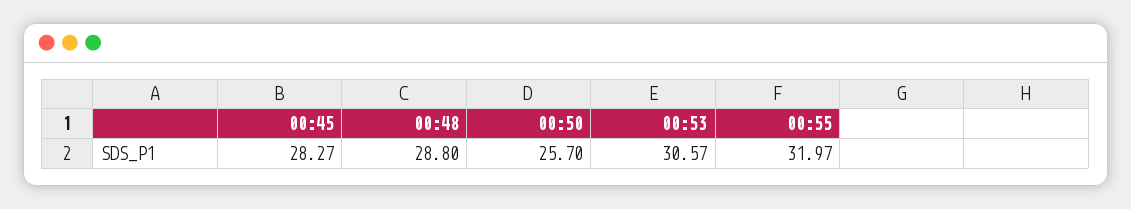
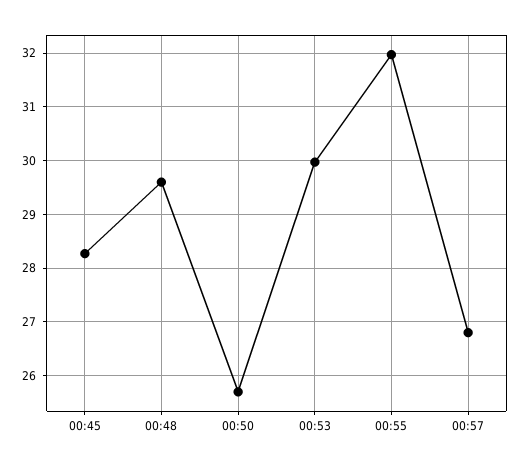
00:48: 28.8 -> 29.6
00:53: 30.57 -> 30
00:57: none -> 26.8

